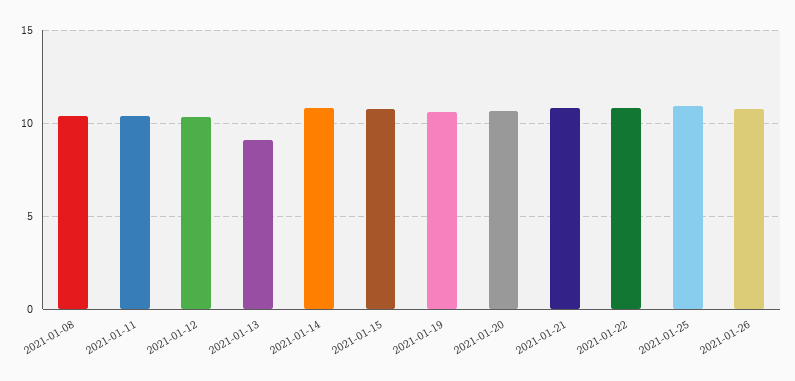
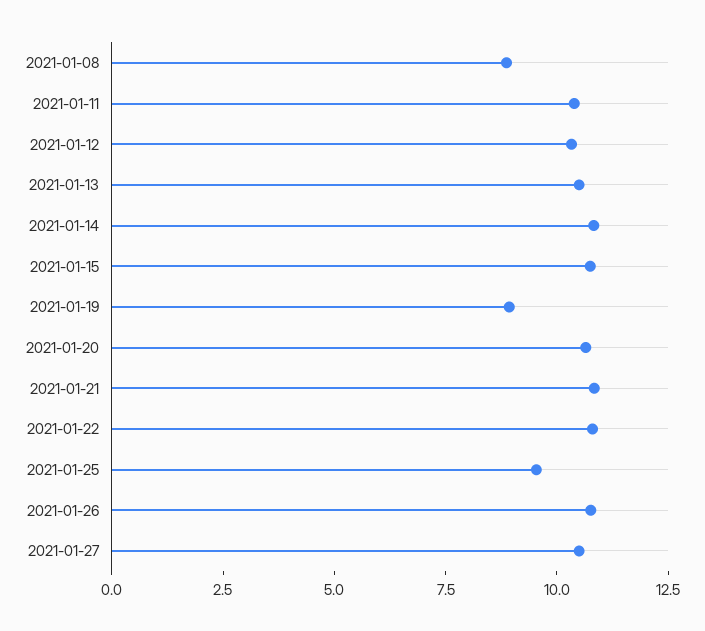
2021-01-08: 10.5 -> 9
2021-01-13: 9 -> 10.5
2021-01-19: 10.5 -> 9
2021-01-25: 11 -> 9.5
2021-01-27: none -> 10.5

